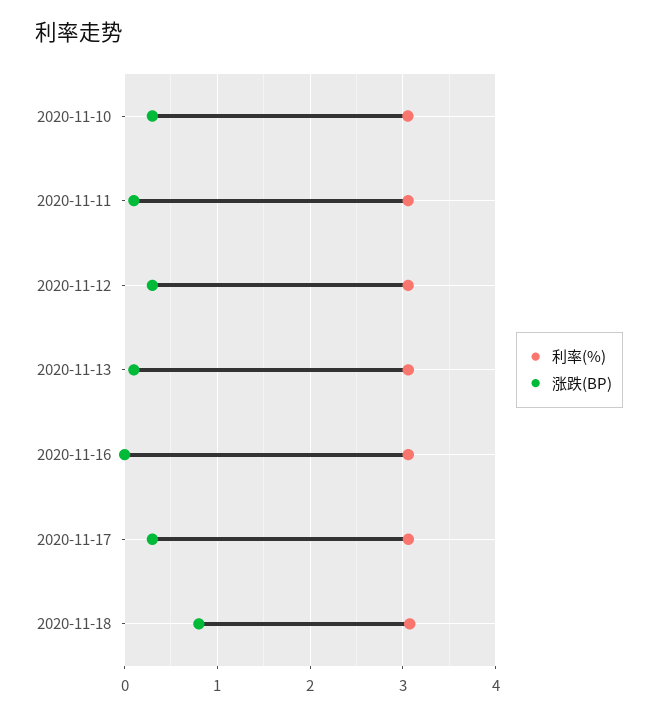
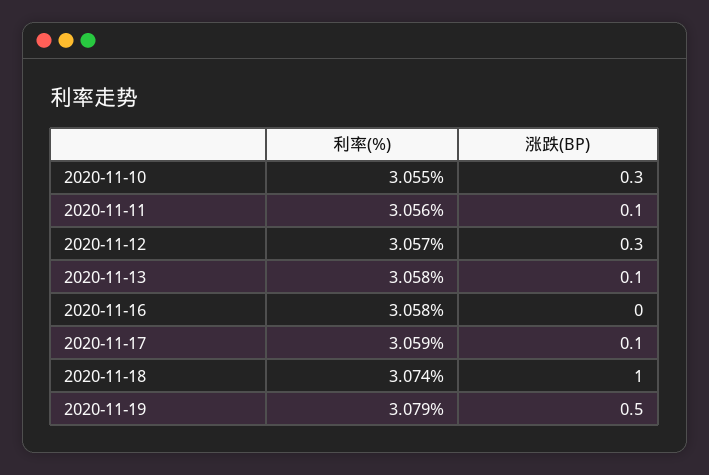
涨跌(BP), 2020-11-17: 0.3 -> 0.1
涨跌(BP), 2020-11-18: 0.8 -> 1
利率(%), 2020-11-19: none -> 3.079
涨跌(BP), 2020-11-19: none -> 0.5

